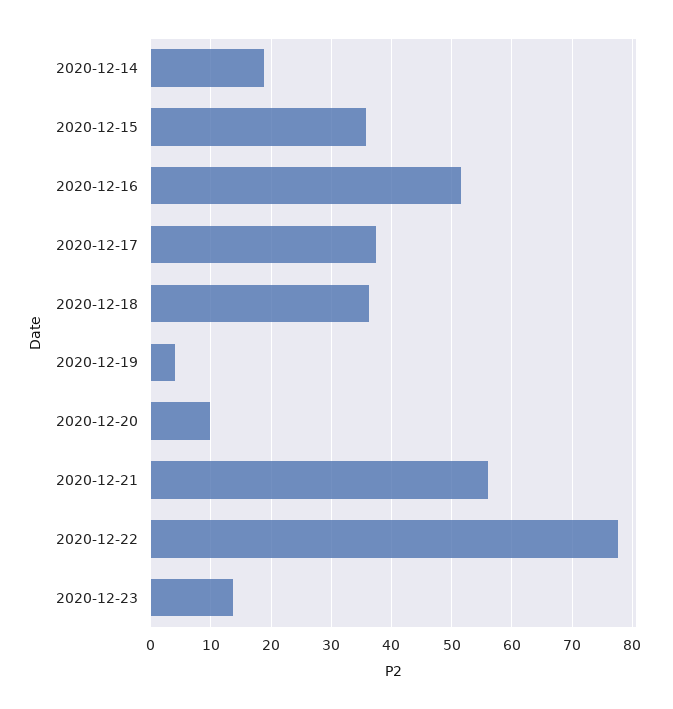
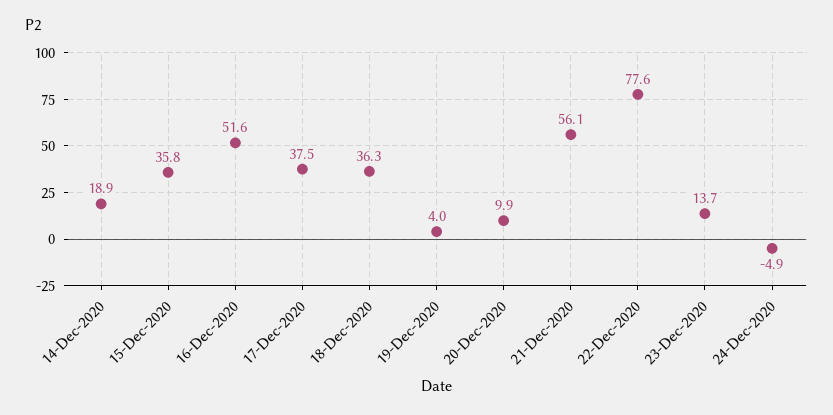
24-Dec-2020: none -> -4.9

